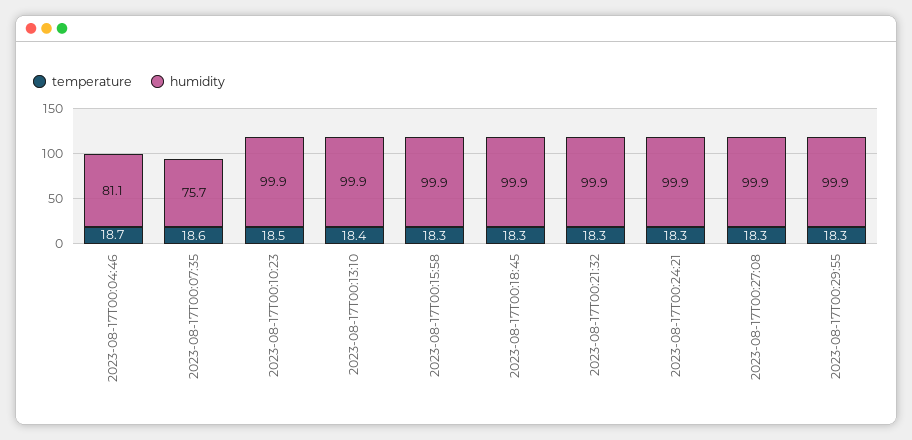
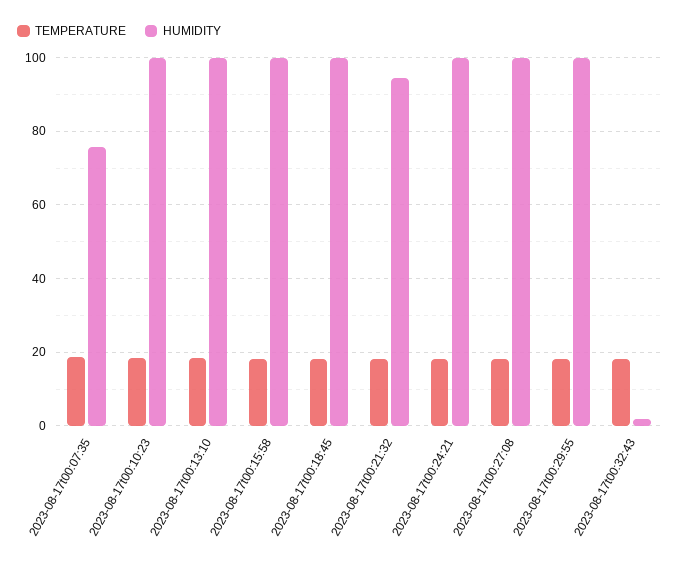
temperature, 2023-08-17T00:04:46: 18.7 -> none
humidity, 2023-08-17T00:04:46: 81.1 -> none
humidity, 2023-08-17T00:21:32: 99.9 -> 94
temperature, 2023-08-17t00:32:43: none -> 18
humidity, 2023-08-17t00:32:43: none -> 2

